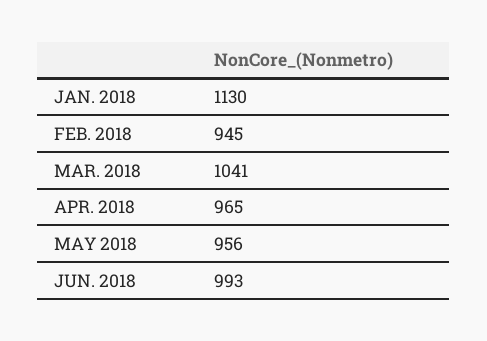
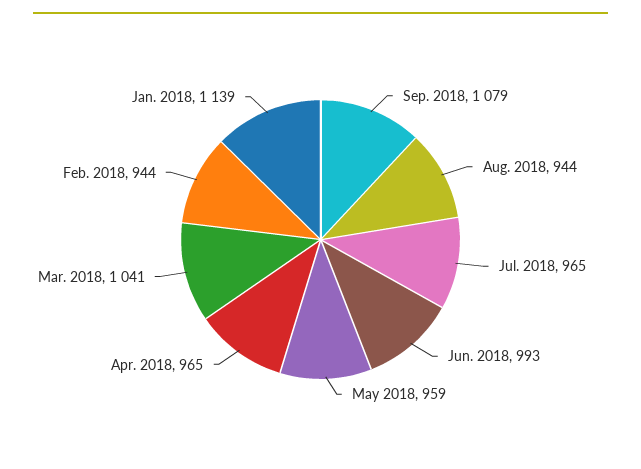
JAN. 2018: 1130 -> 1139
FEB. 2018: 945 -> 944
MAY 2018: 956 -> 959
Sep. 2018: none -> 1079
Aug. 2018: none -> 944
Jul. 2018: none -> 965

